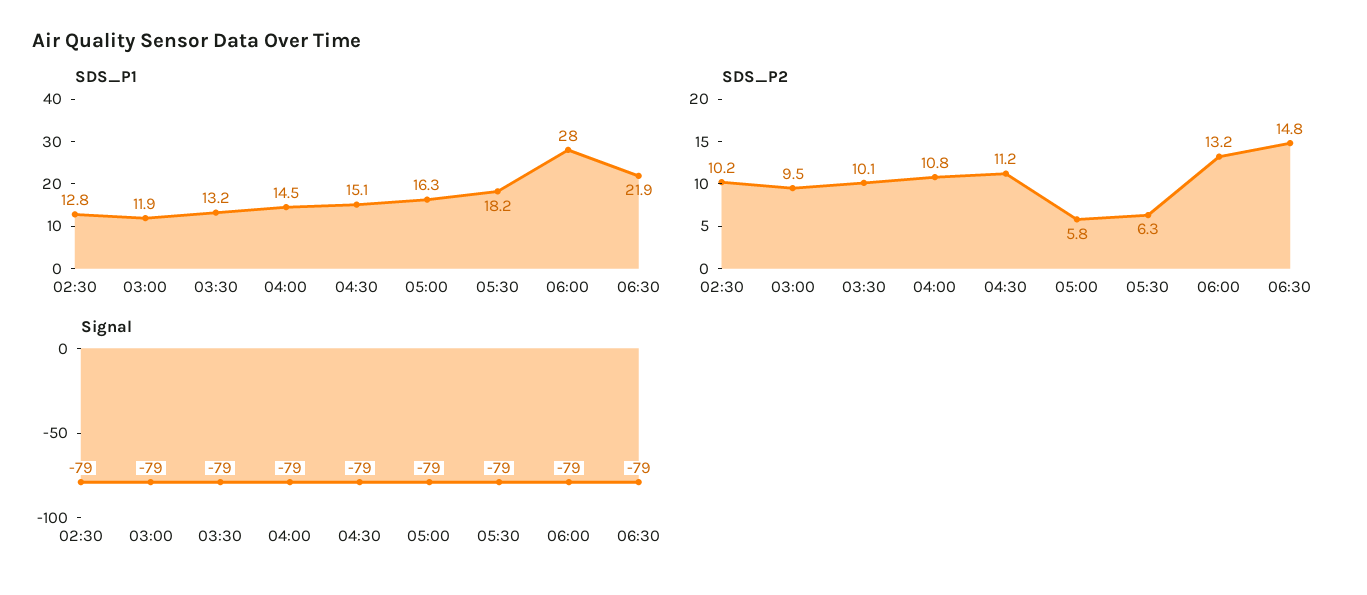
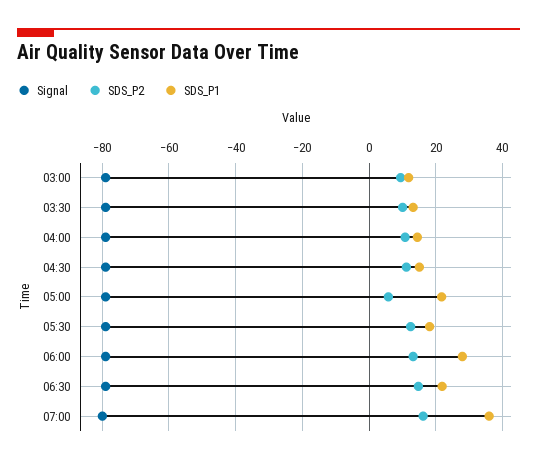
SDS_P1, 02:30: 12.8 -> none
SDS_P1, 05:00: 16.3 -> 22
SDS_P2, 02:30: 10.2 -> none
SDS_P2, 05:30: 6.3 -> 12
Signal, 02:30: -79 -> none
Signal, 07:00: none -> -80
SDS_P2, 07:00: none -> 16
SDS_P1, 07:00: none -> 36

